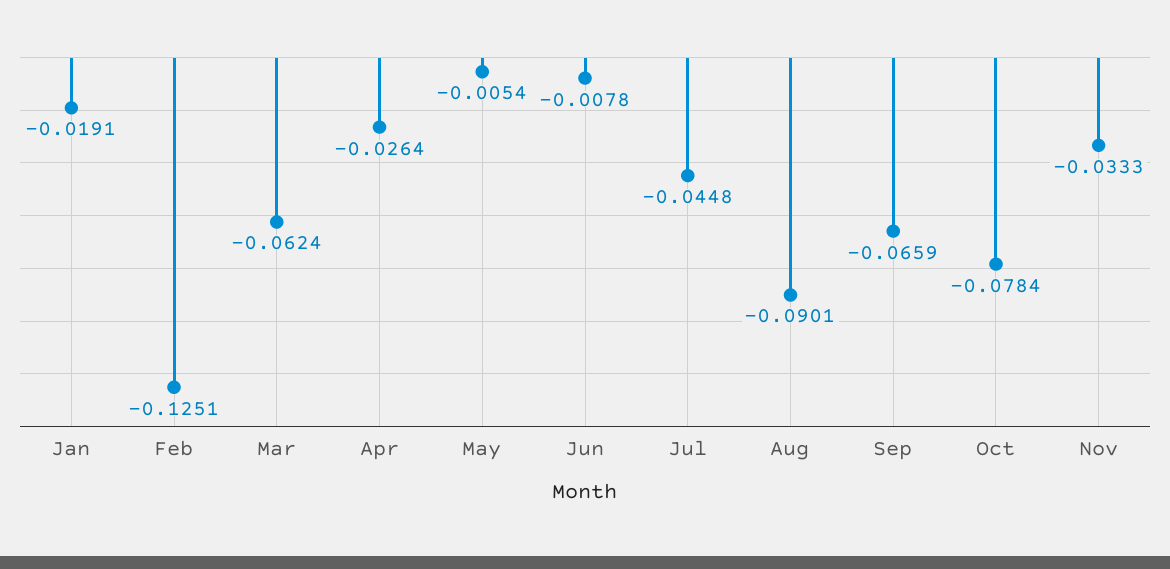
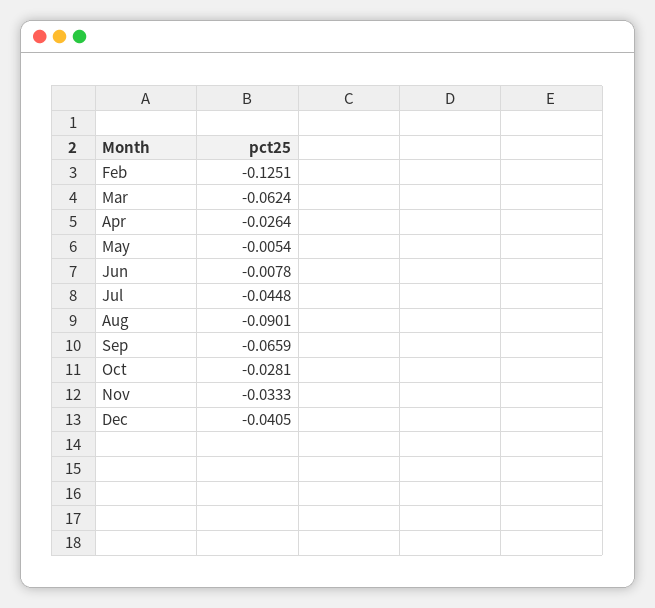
Jan: -0.0191 -> none
Oct: -0.0784 -> -0.0281
Dec: none -> -0.0405

